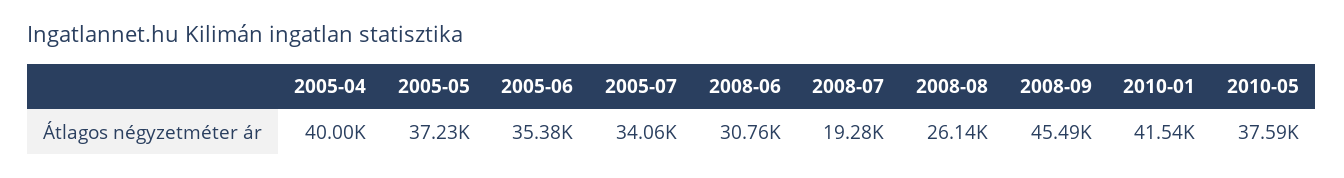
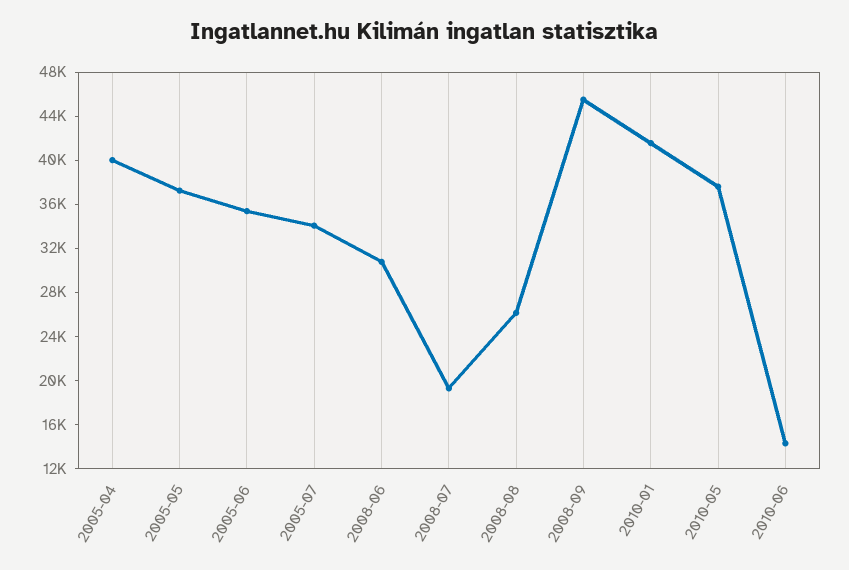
2010-06: none -> 14000

